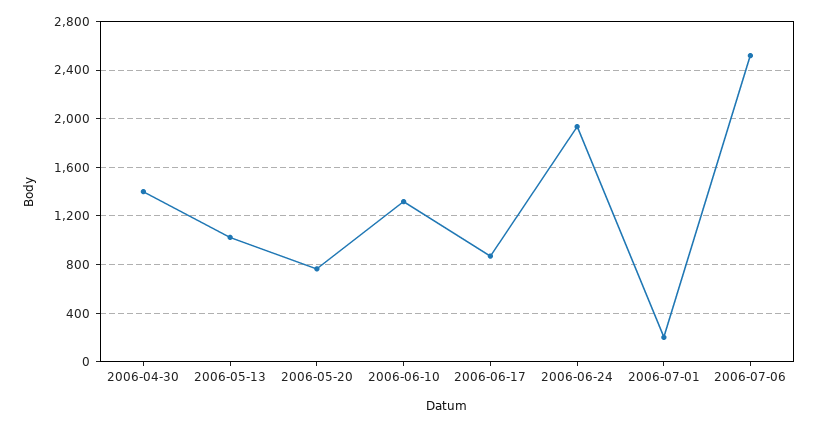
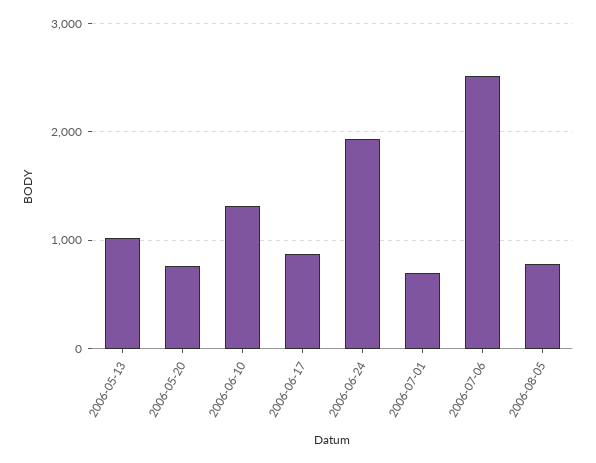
2006-04-30: 1400 -> none
2006-07-01: 200 -> 700
2006-08-05: none -> 800

